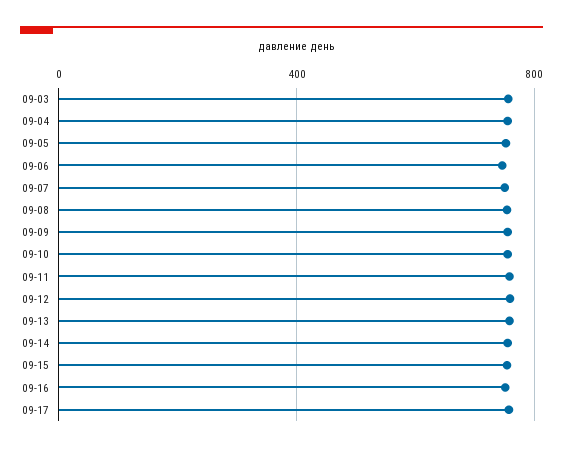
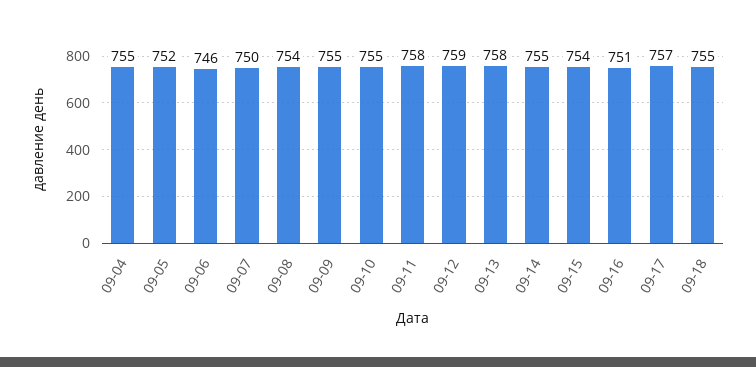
09-03: 750 -> none
09-18: none -> 755

